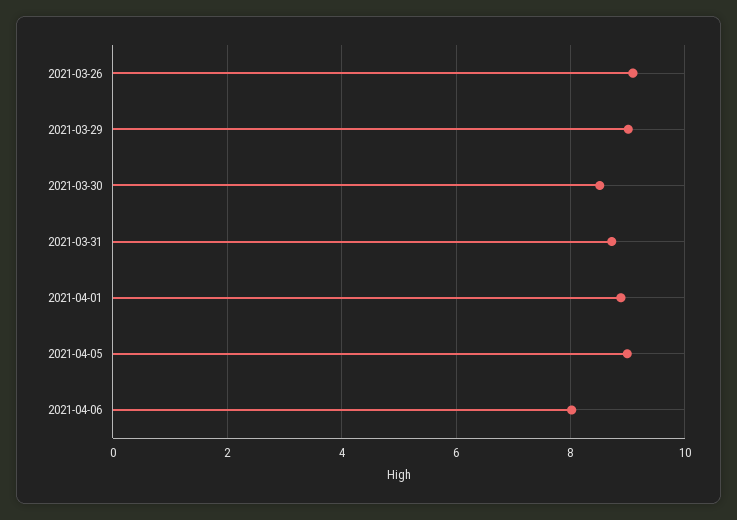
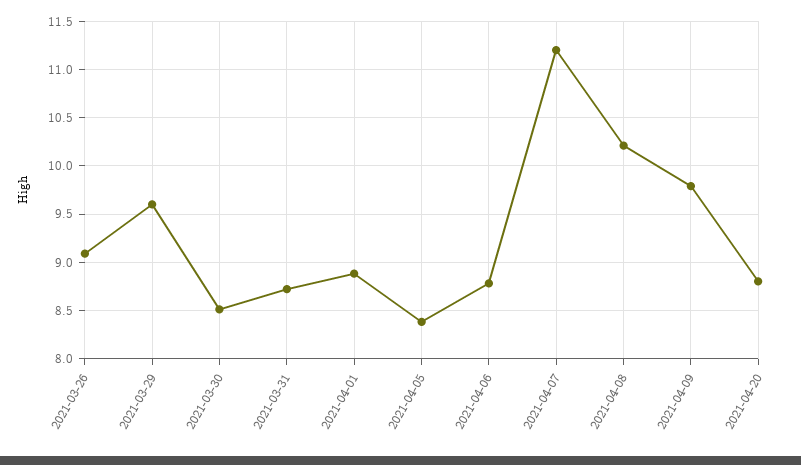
2021-03-29: 9 -> 9.6
2021-04-05: 9 -> 8.4
2021-04-06: 8 -> 8.8
2021-04-07: none -> 11.2
2021-04-08: none -> 10.2
2021-04-09: none -> 9.8
2021-04-20: none -> 8.8

